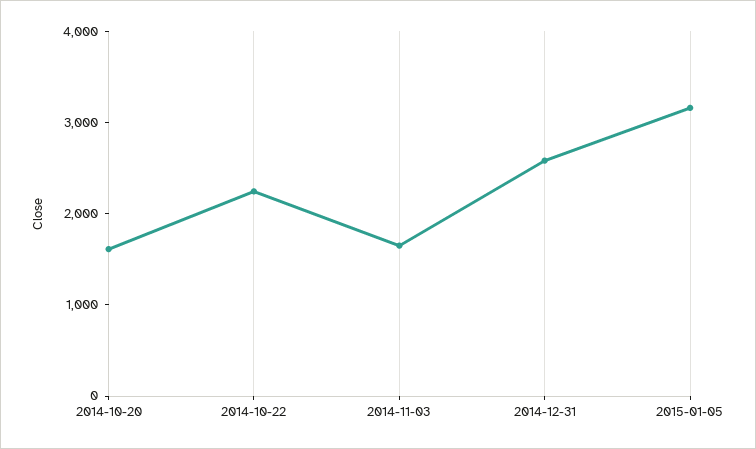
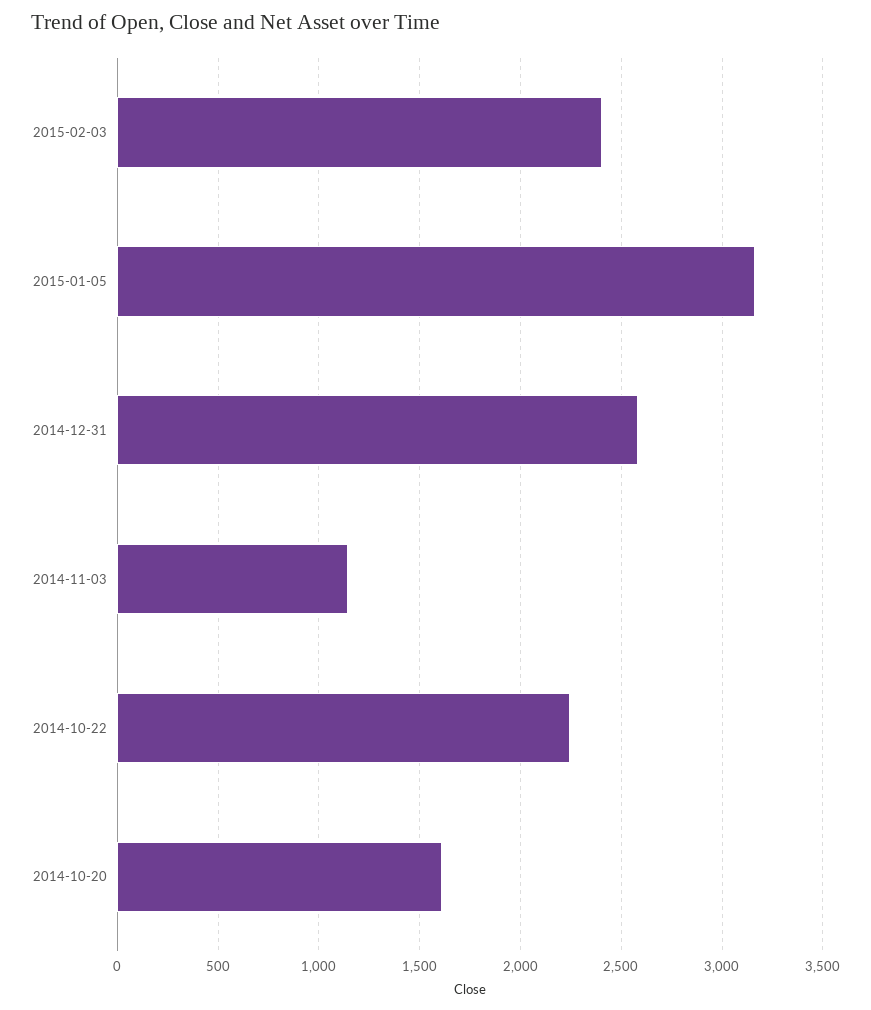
2014-11-03: 1600 -> 1150
2015-02-03: none -> 2400

